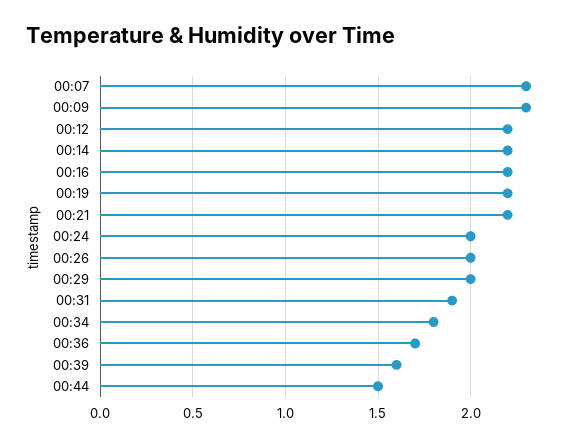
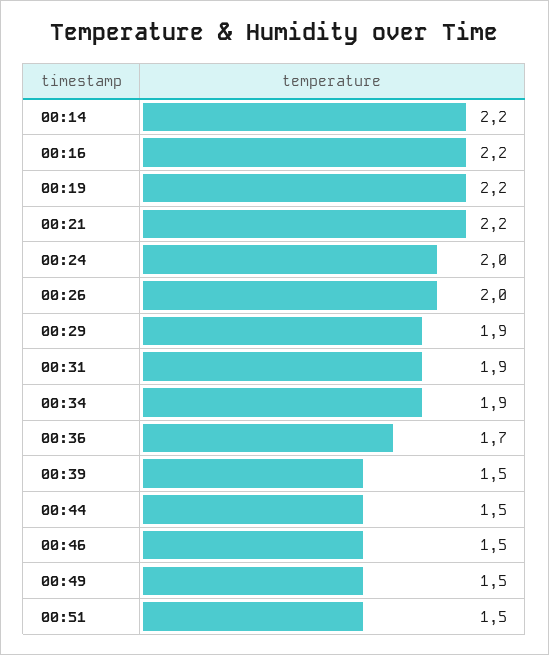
00:07: 2.3 -> none
00:09: 2.3 -> none
00:12: 2.2 -> none
00:29: 2 -> 1.9
00:34: 1.8 -> 1.9
00:39: 1.6 -> 1.5
00:46: none -> 1.5
00:49: none -> 1.5
00:51: none -> 1.5

